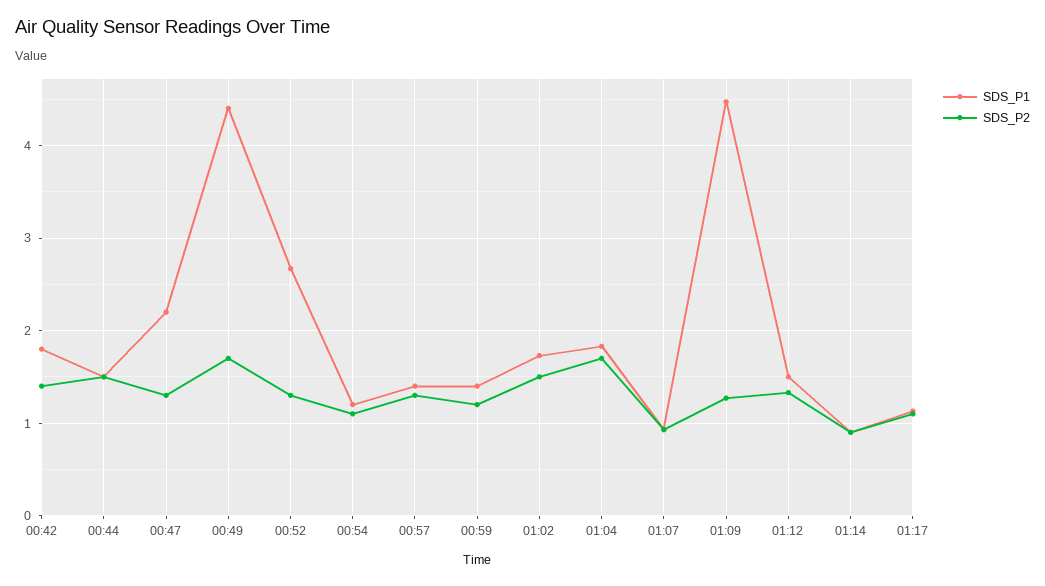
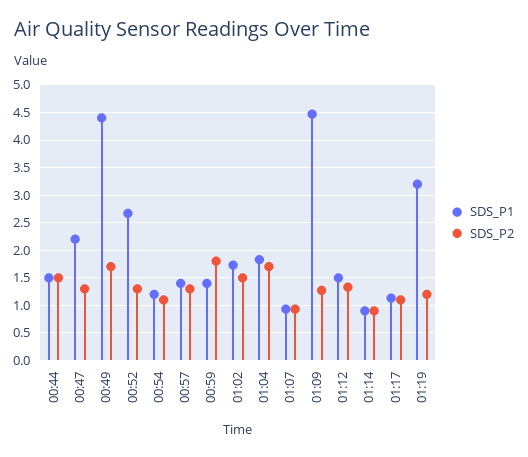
SDS_P1, 00:42: 1.8 -> none
SDS_P2, 00:42: 1.4 -> none
SDS_P2, 00:59: 1.2 -> 1.75
SDS_P1, 01:19: none -> 3.25
SDS_P2, 01:19: none -> 1.25

